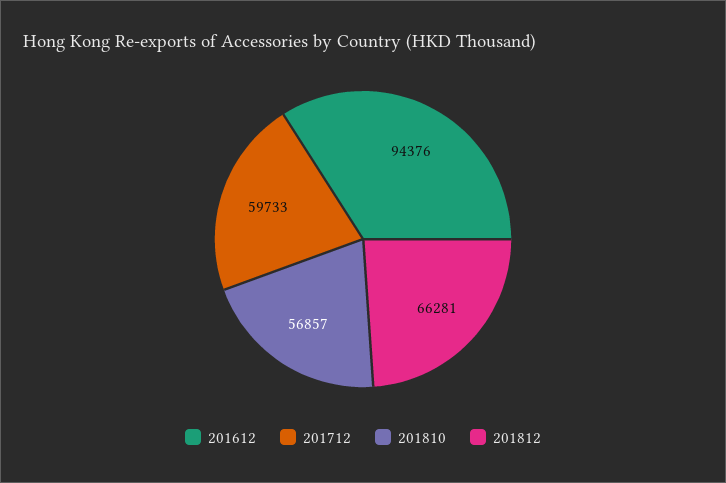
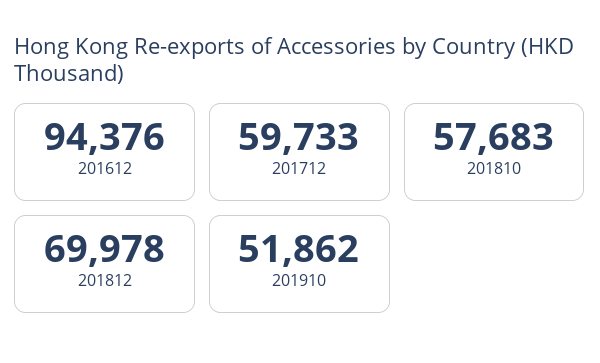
201810: 56857 -> 57683
201812: 66281 -> 69978
201910: none -> 51862

